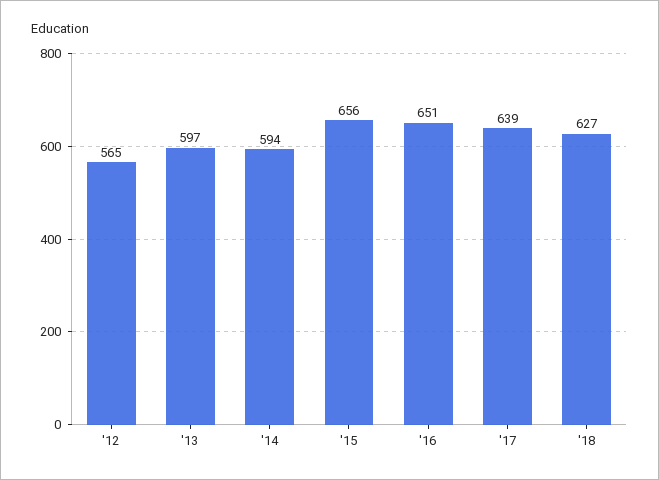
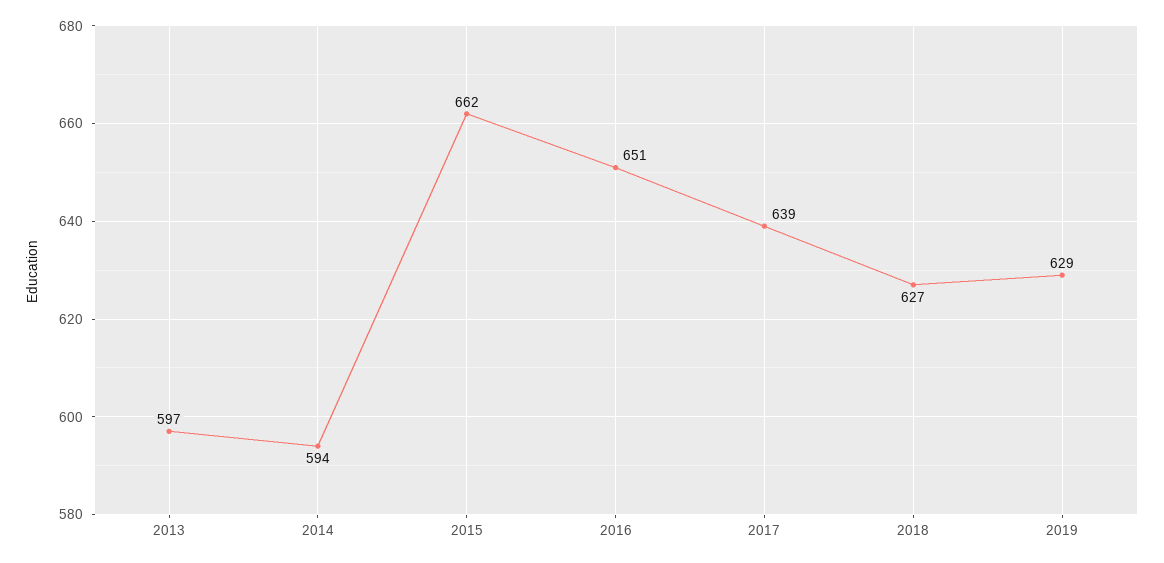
'12: 565 -> none
'15: 656 -> 662
2019: none -> 629

